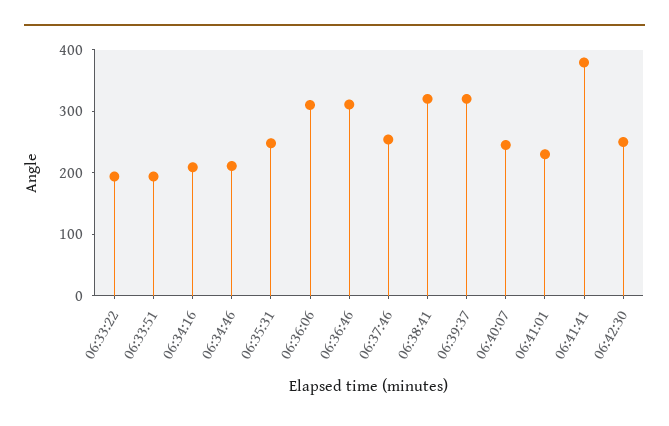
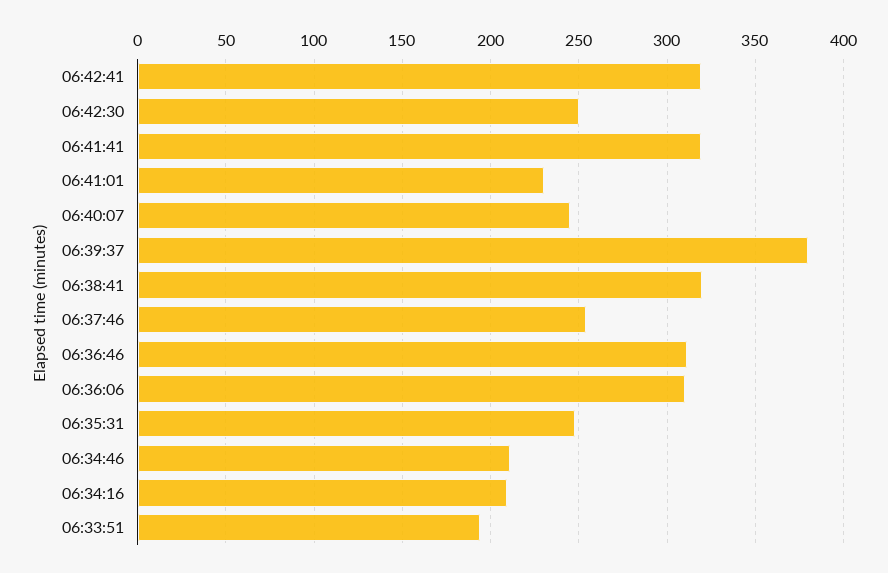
06:33:22: 200 -> none
06:39:37: 320 -> 380
06:41:41: 380 -> 320
06:42:41: none -> 320

